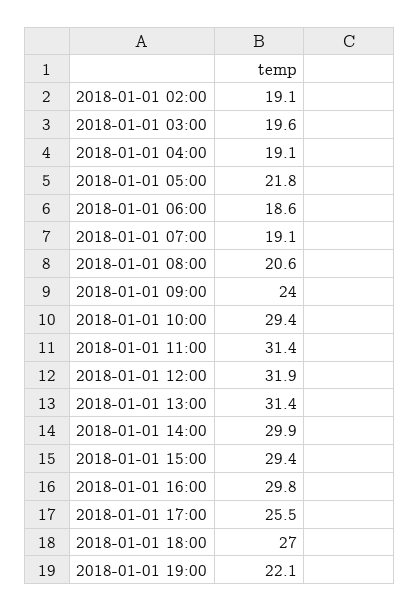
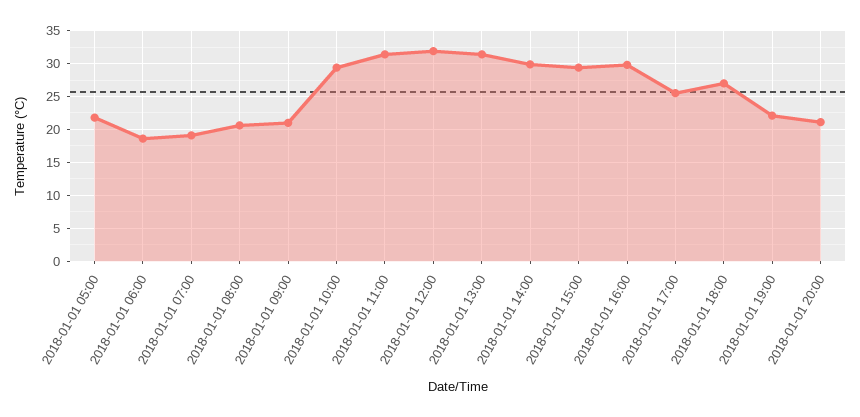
2018-01-01 02:00: 19.1 -> none
2018-01-01 03:00: 19.6 -> none
2018-01-01 04:00: 19.1 -> none
2018-01-01 09:00: 24 -> 21
2018-01-01 20:00: none -> 21

